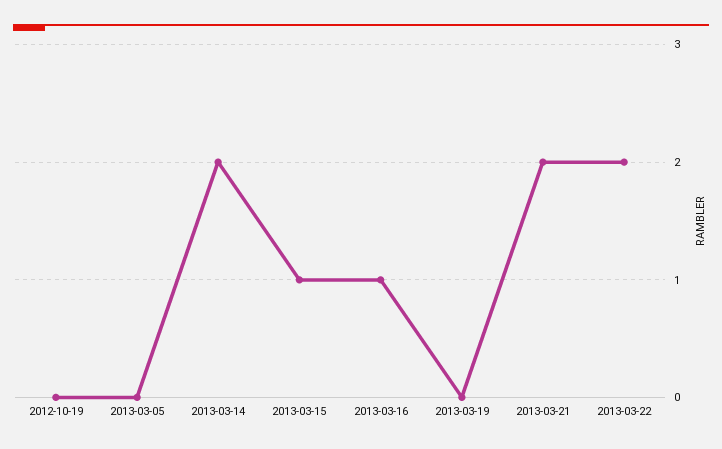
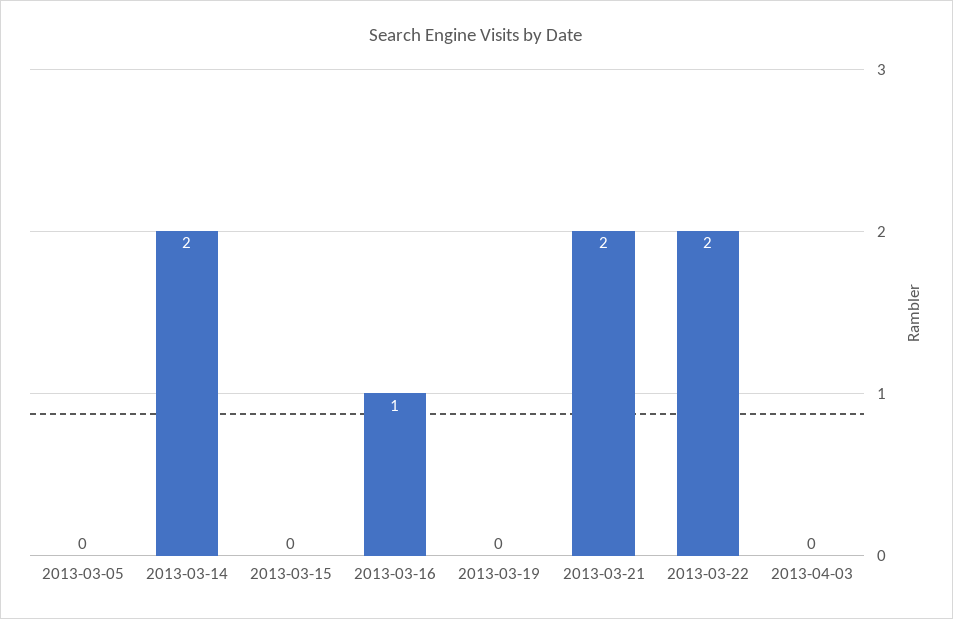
2012-10-19: 0 -> none
2013-03-15: 1 -> 0
2013-04-03: none -> 0

